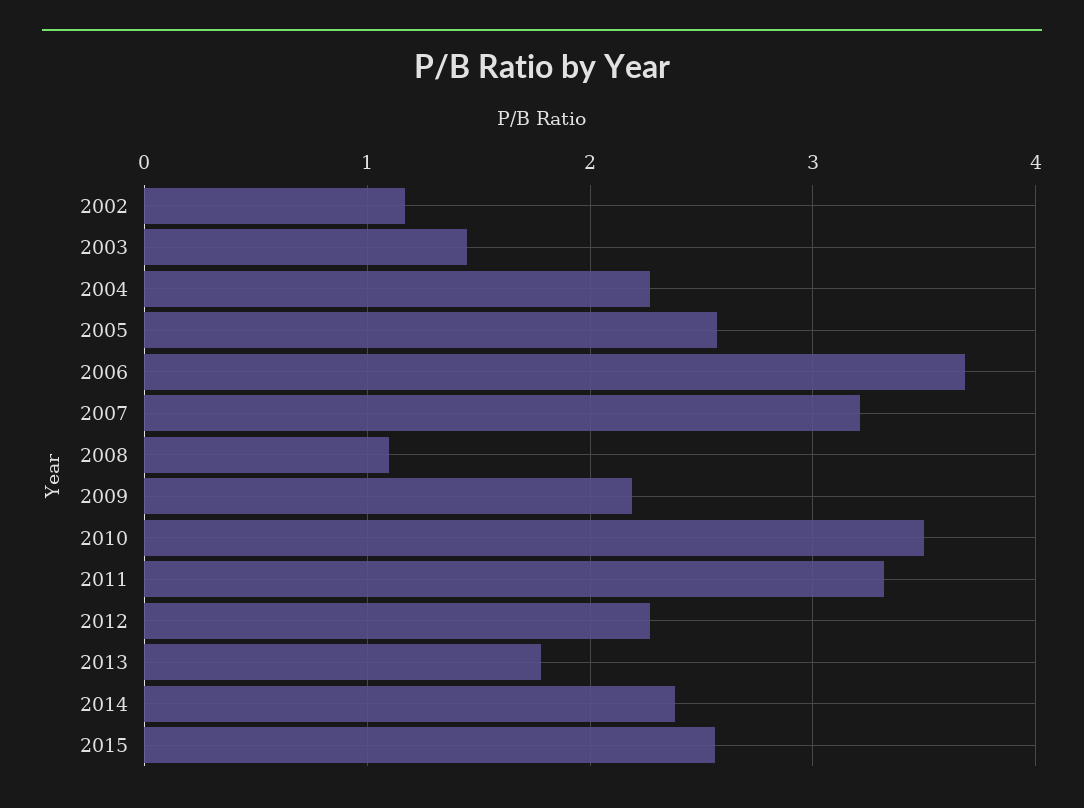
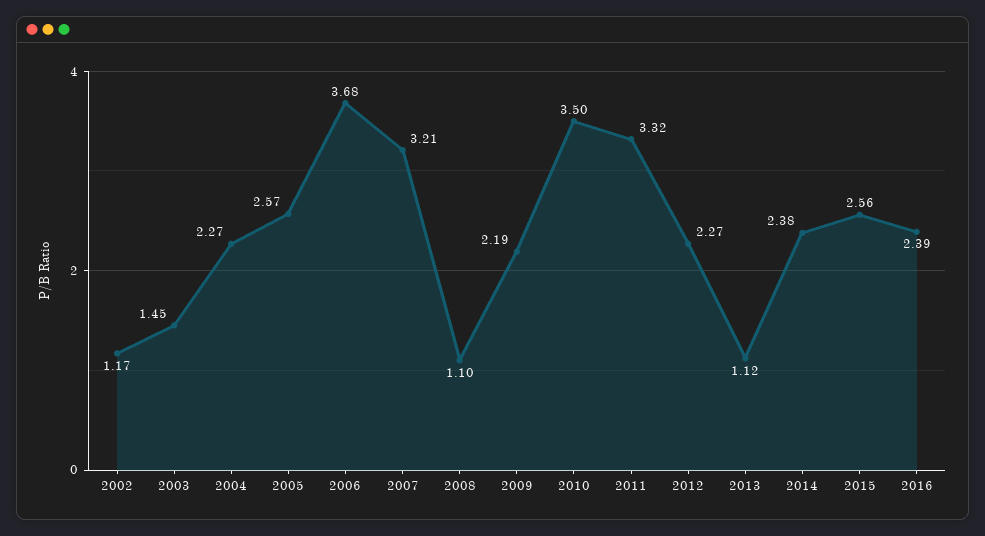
2013: 1.8 -> 1.12
2016: none -> 2.39

